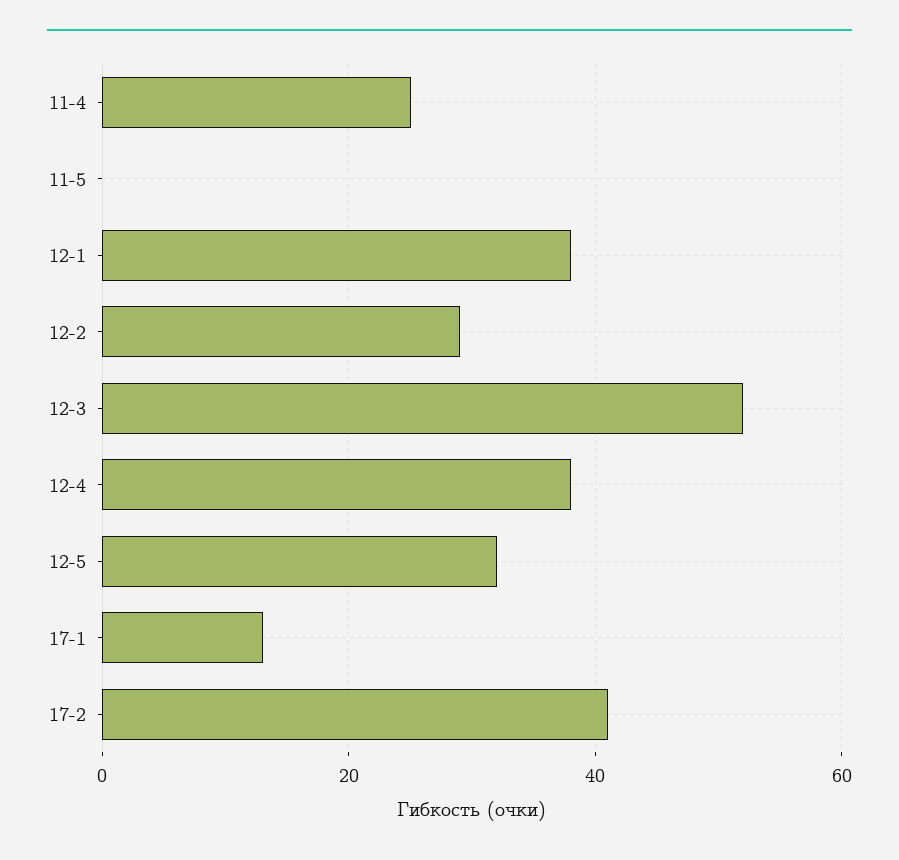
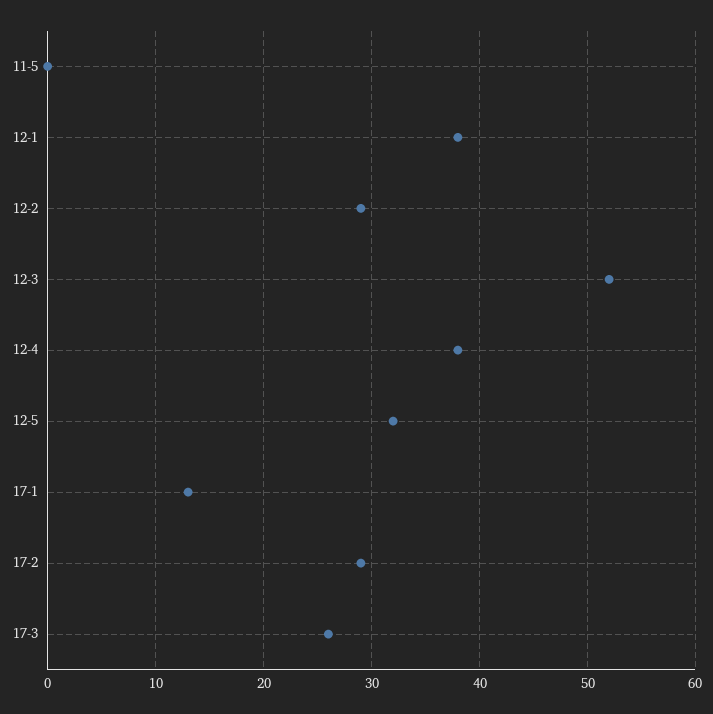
11-4: 25 -> none
17-2: 40 -> 29
17-3: none -> 26

